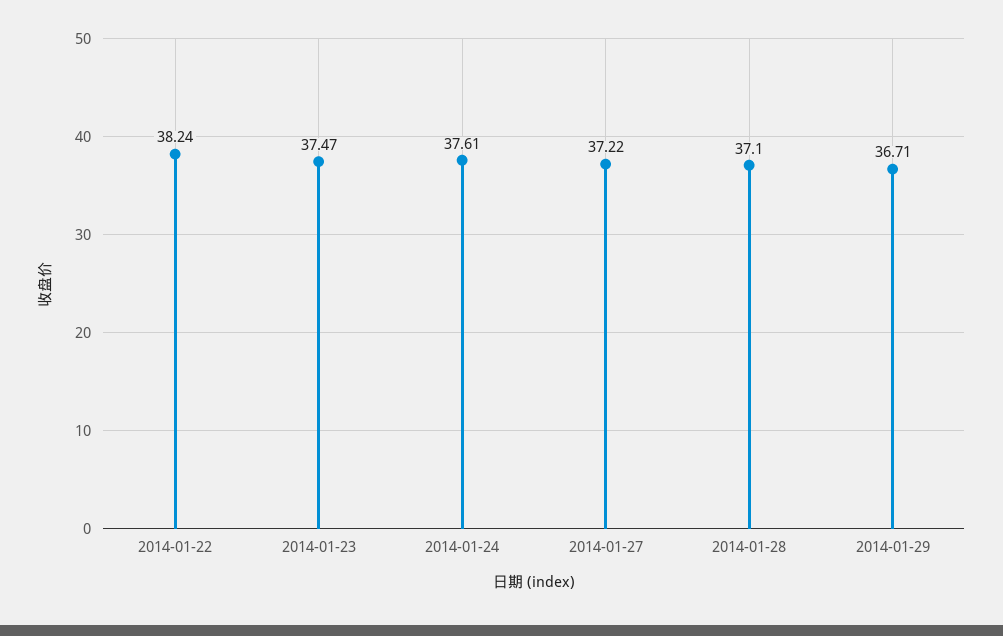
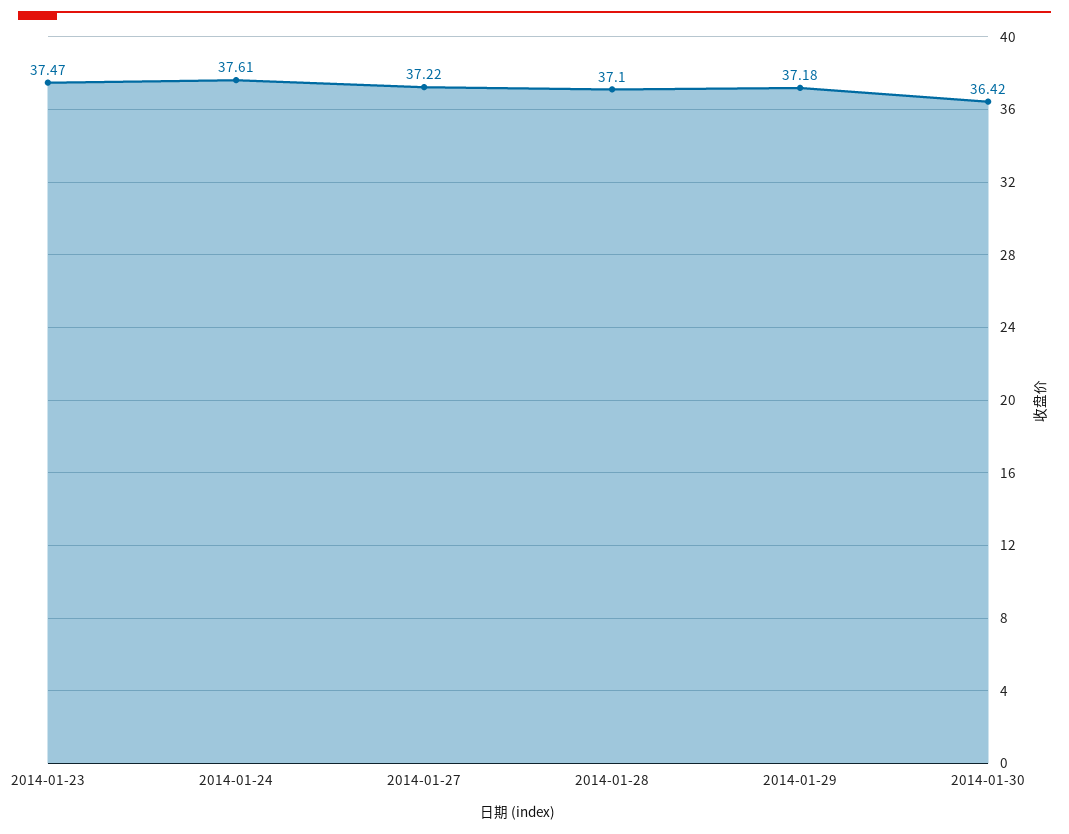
2014-01-22: 38.24 -> none
2014-01-29: 36.71 -> 37.18
2014-01-30: none -> 36.42

